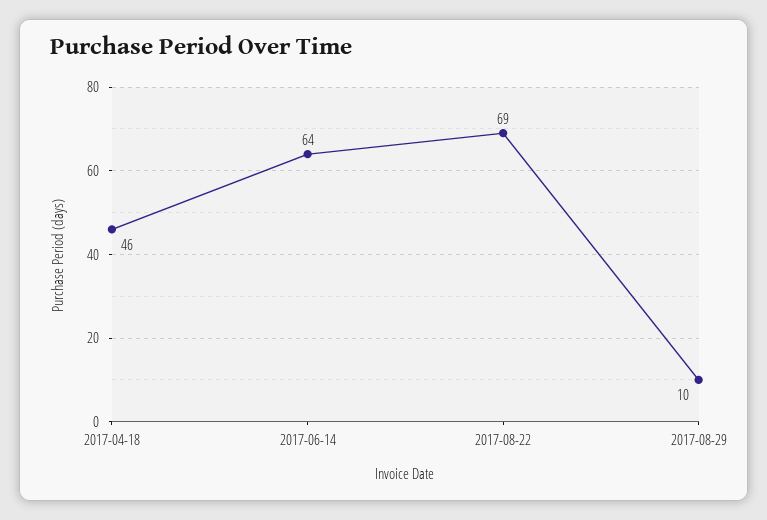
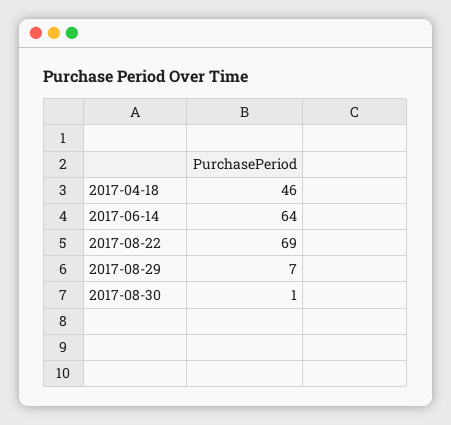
2017-08-29: 10 -> 7
2017-08-30: none -> 1

